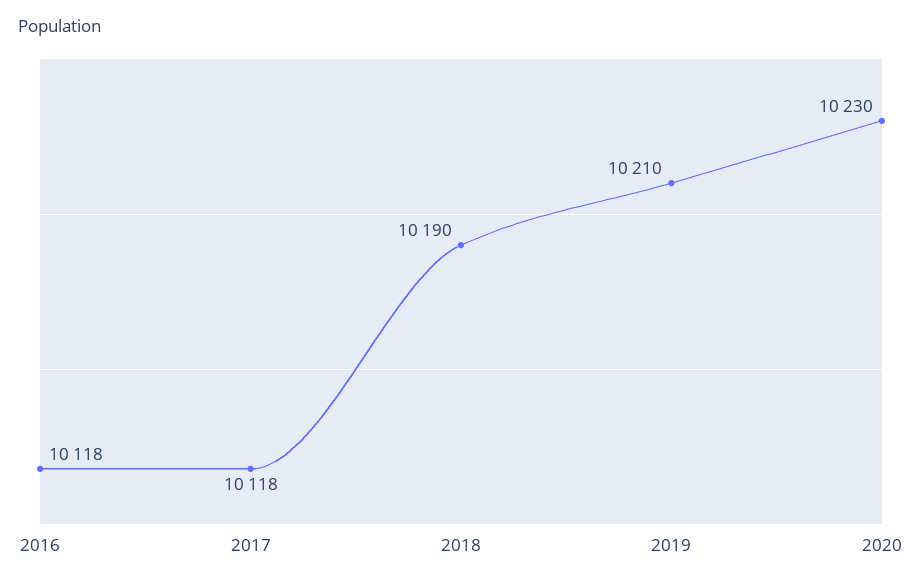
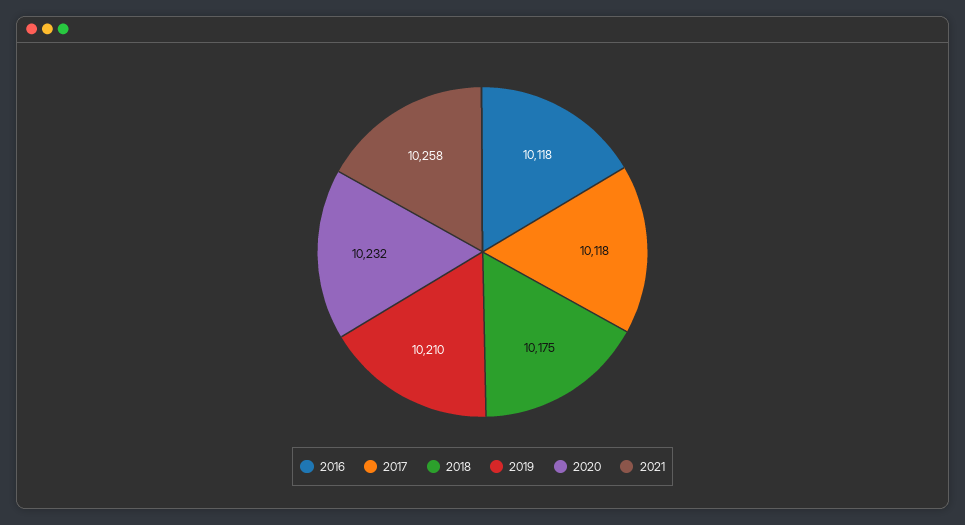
2018: 10190 -> 10175
2020: 10230 -> 10232
2021: none -> 10258

